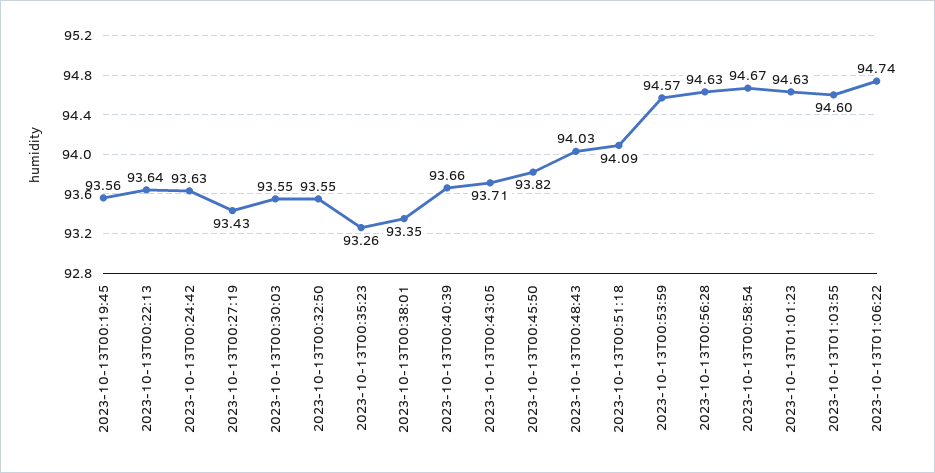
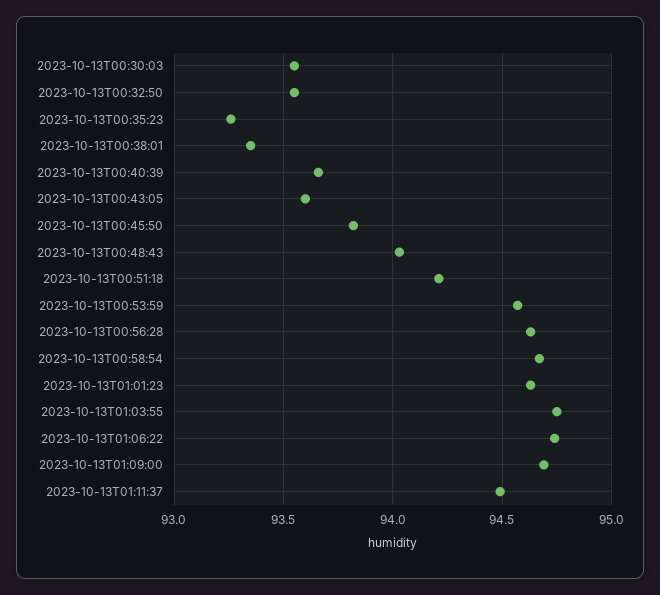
2023-10-13T00:19:45: 93.56 -> none
2023-10-13T00:22:13: 93.64 -> none
2023-10-13T00:24:42: 93.63 -> none
2023-10-13T00:27:19: 93.43 -> none
2023-10-13T00:43:05: 93.71 -> 93.6
2023-10-13T00:51:18: 94.09 -> 94.2
2023-10-13T01:03:55: 94.6 -> 94.75
2023-10-13T01:09:00: none -> 94.7
2023-10-13T01:11:37: none -> 94.5

